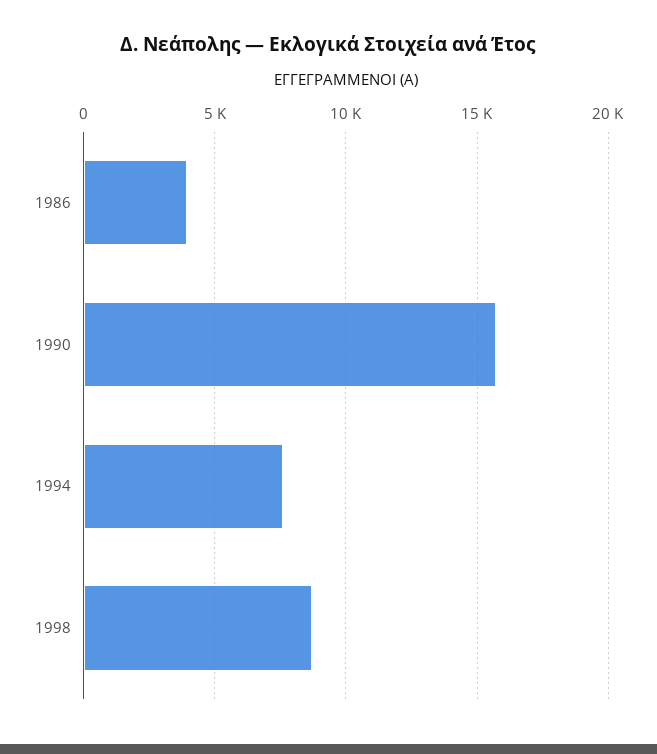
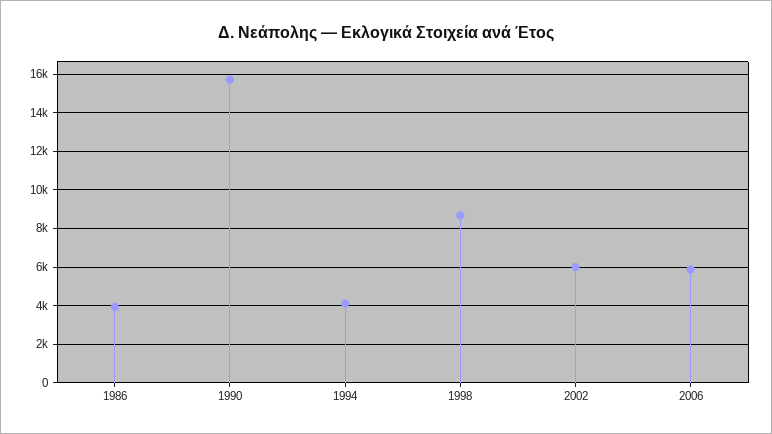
1994: 7500 -> 4000
2002: none -> 6000
2006: none -> 6000

